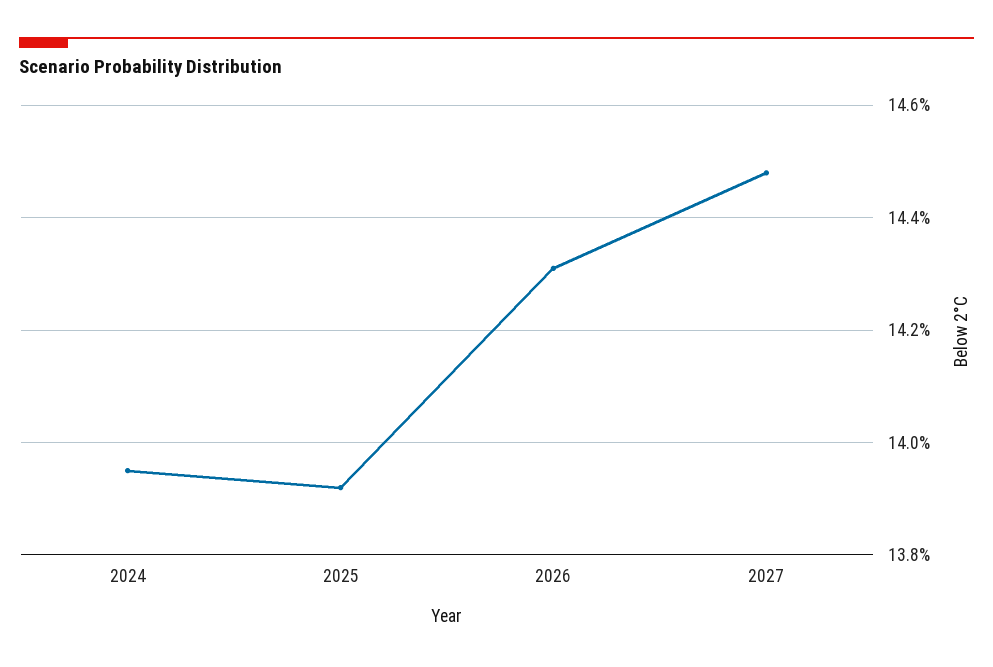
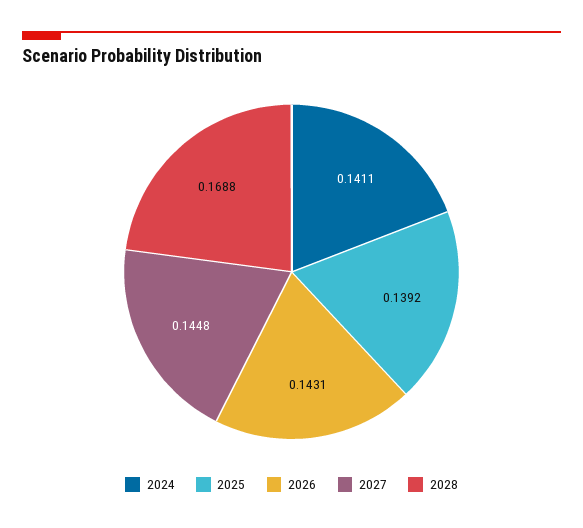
2024: 0.1395 -> 0.1411
2028: none -> 0.1688

